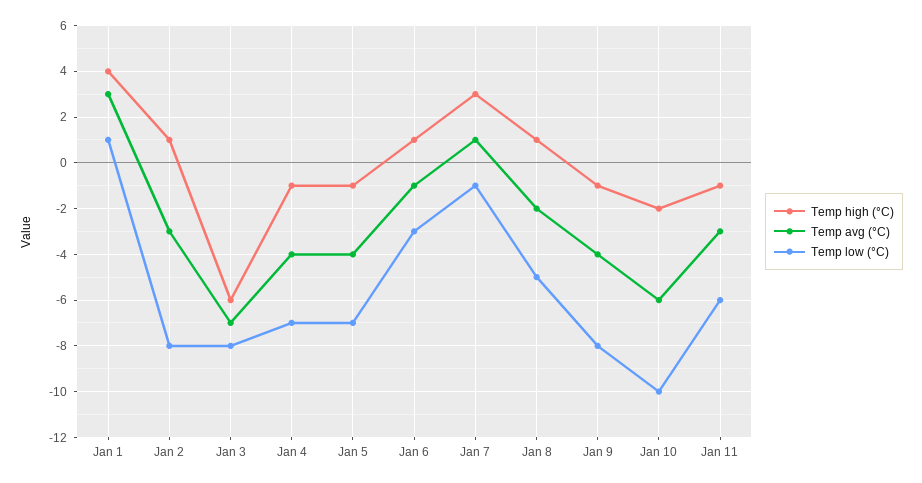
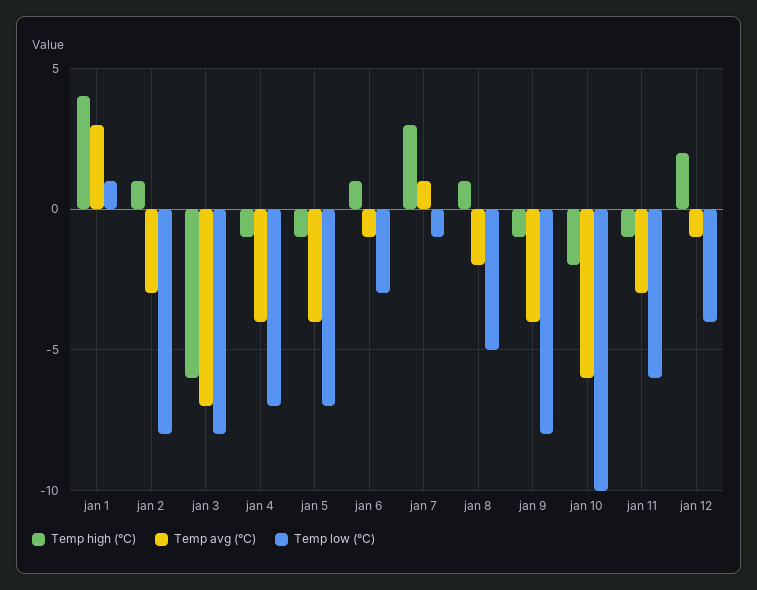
Temp high (°C), jan 12: none -> 2
Temp avg (°C), jan 12: none -> -1
Temp low (°C), jan 12: none -> -4

